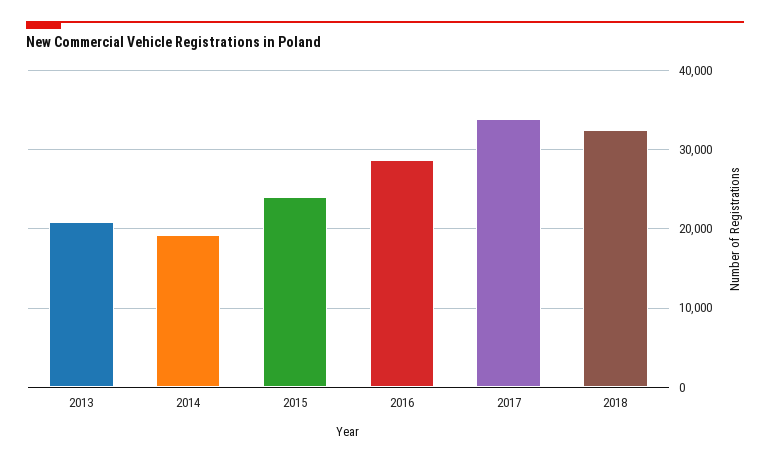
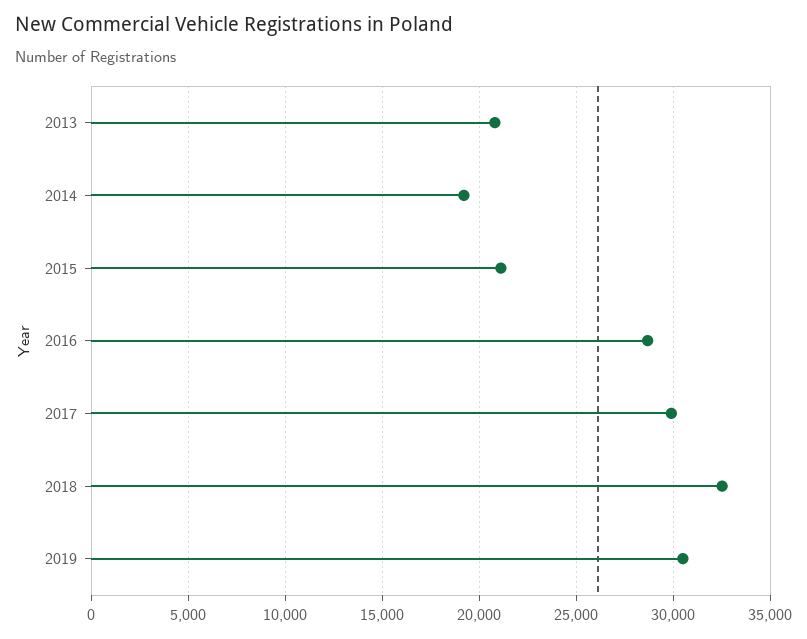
2015: 24000 -> 21000
2017: 34000 -> 30000
2019: none -> 30500

